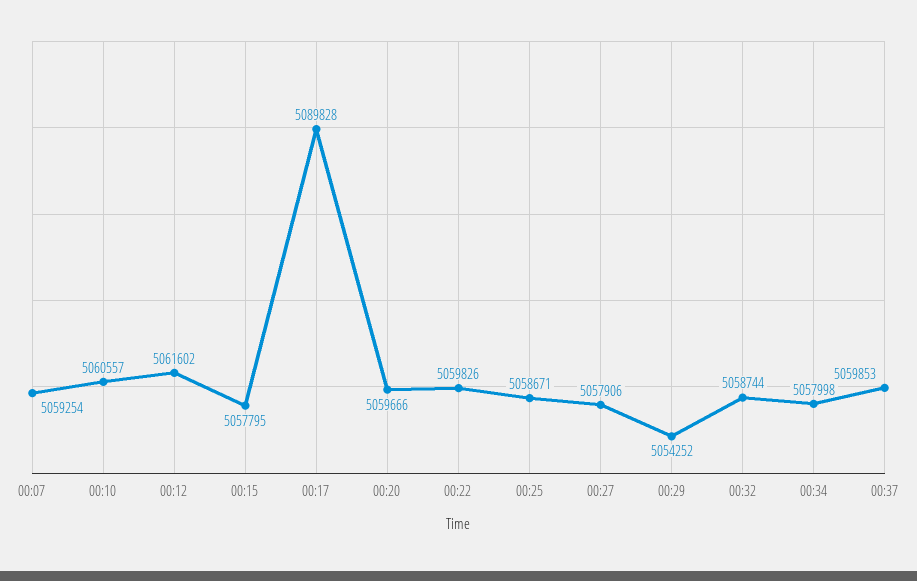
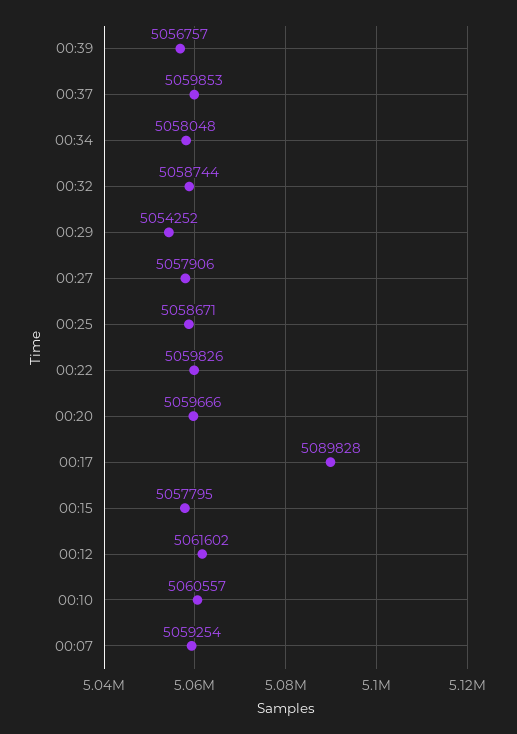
00:34: 5057998 -> 5058048
00:39: none -> 5056757

